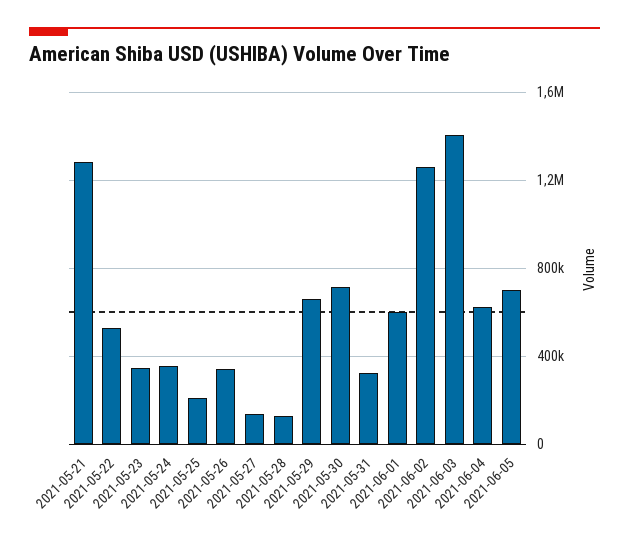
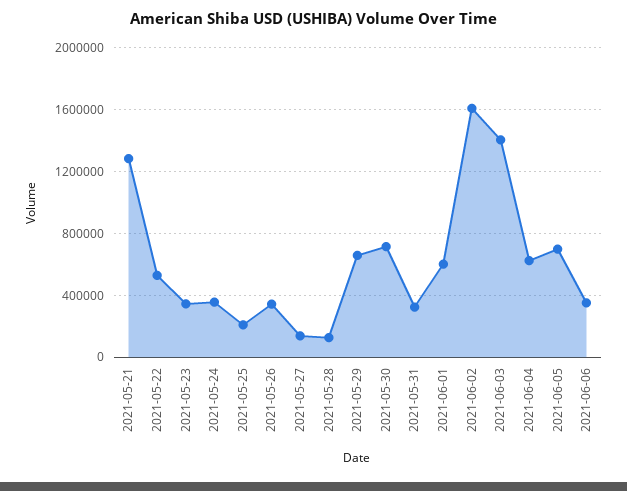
2021-06-02: 1250000 -> 1600000
2021-06-06: none -> 350000

